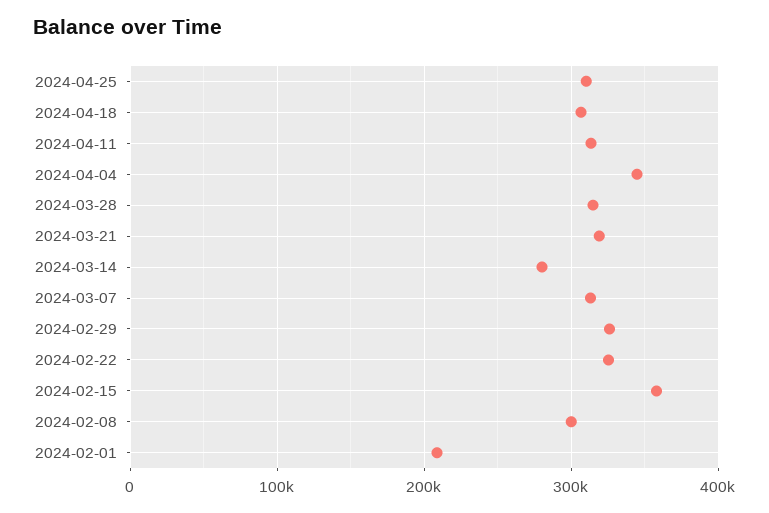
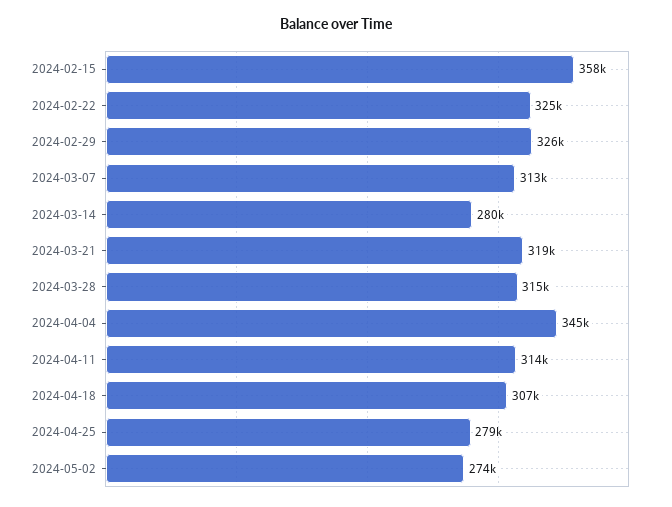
2024-04-25: 310000 -> 279000
2024-02-08: 300000 -> none
2024-02-01: 210000 -> none
2024-05-02: none -> 274000

